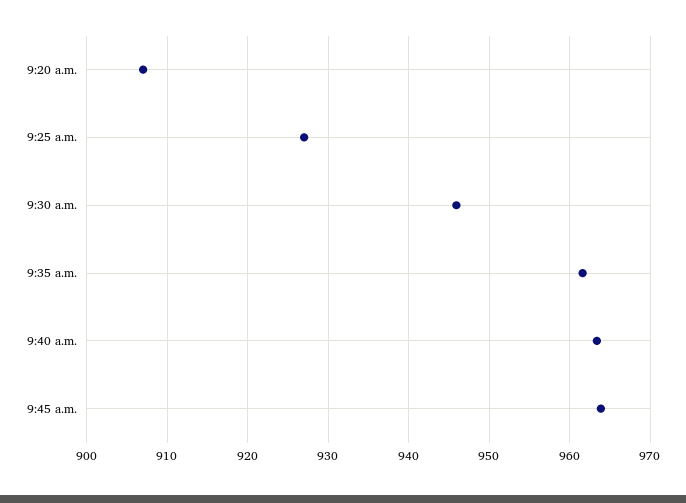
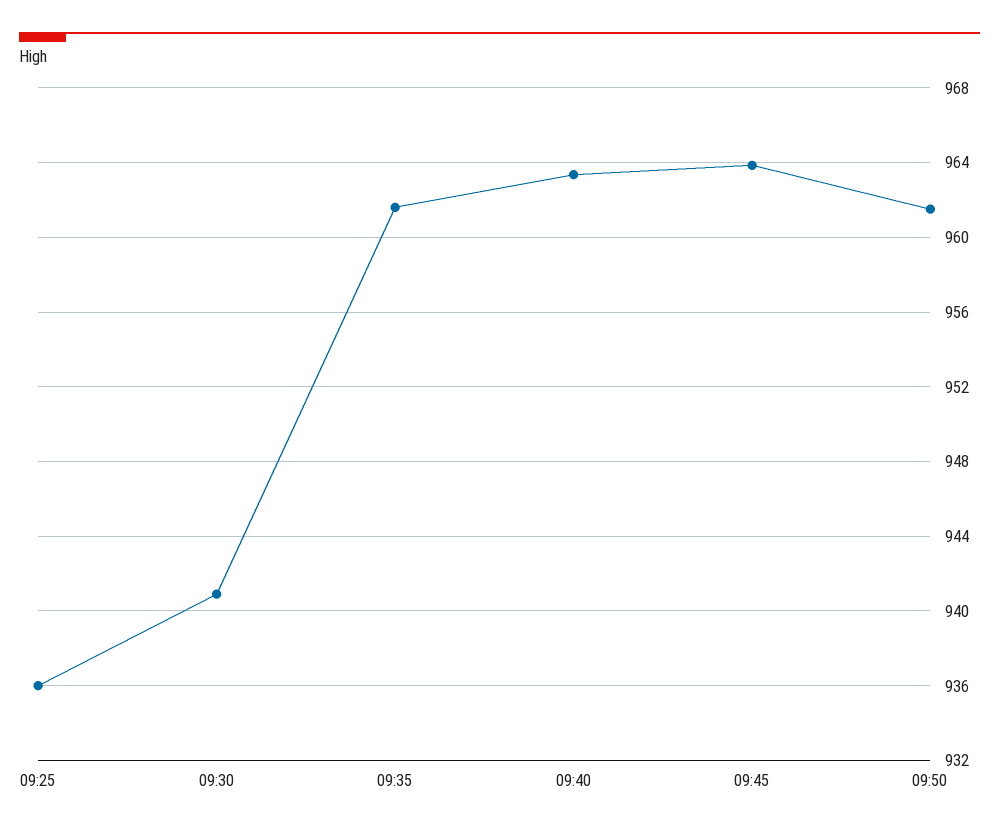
9:20 a.m.: 907 -> none
9:25 a.m.: 927 -> 936
9:30 a.m.: 946 -> 941
09:50: none -> 961.5

